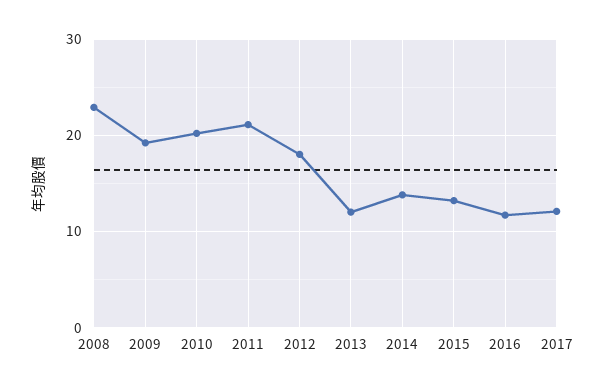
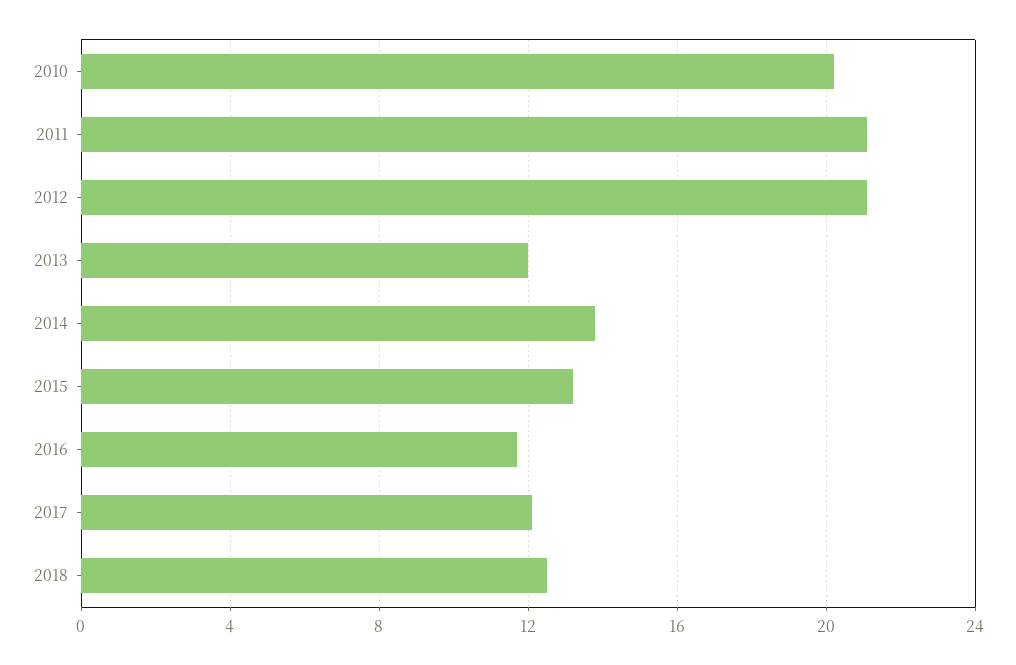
2008: 23 -> none
2009: 19 -> none
2012: 18 -> 21
2018: none -> 12.5

